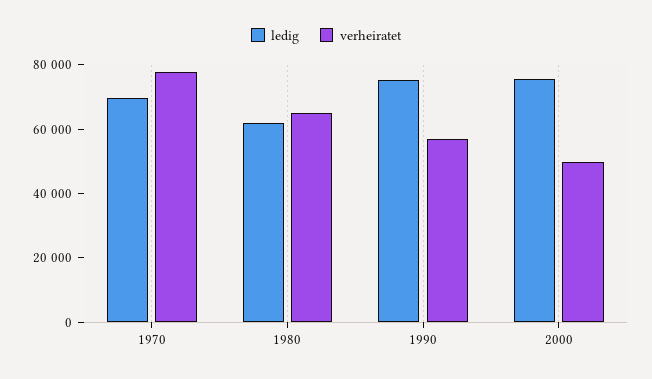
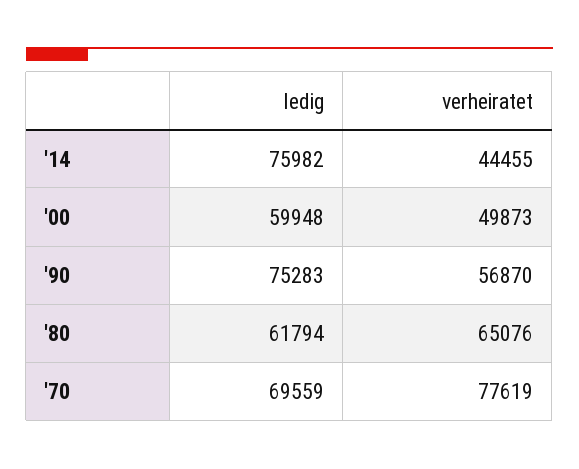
ledig, 2000: 75000 -> 59948
ledig, '14: none -> 75982
verheiratet, '14: none -> 44455

